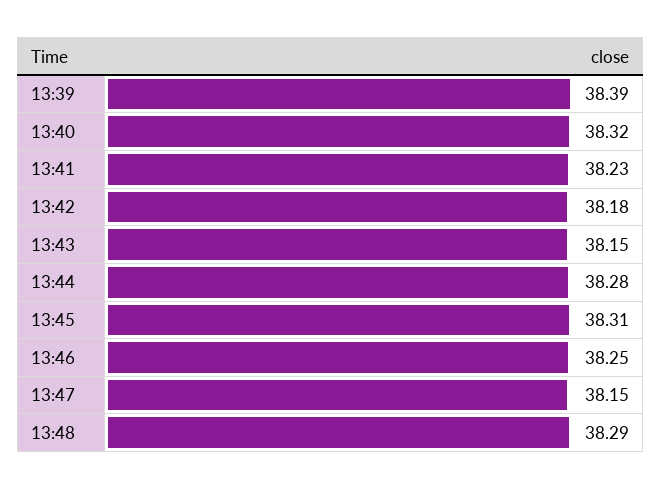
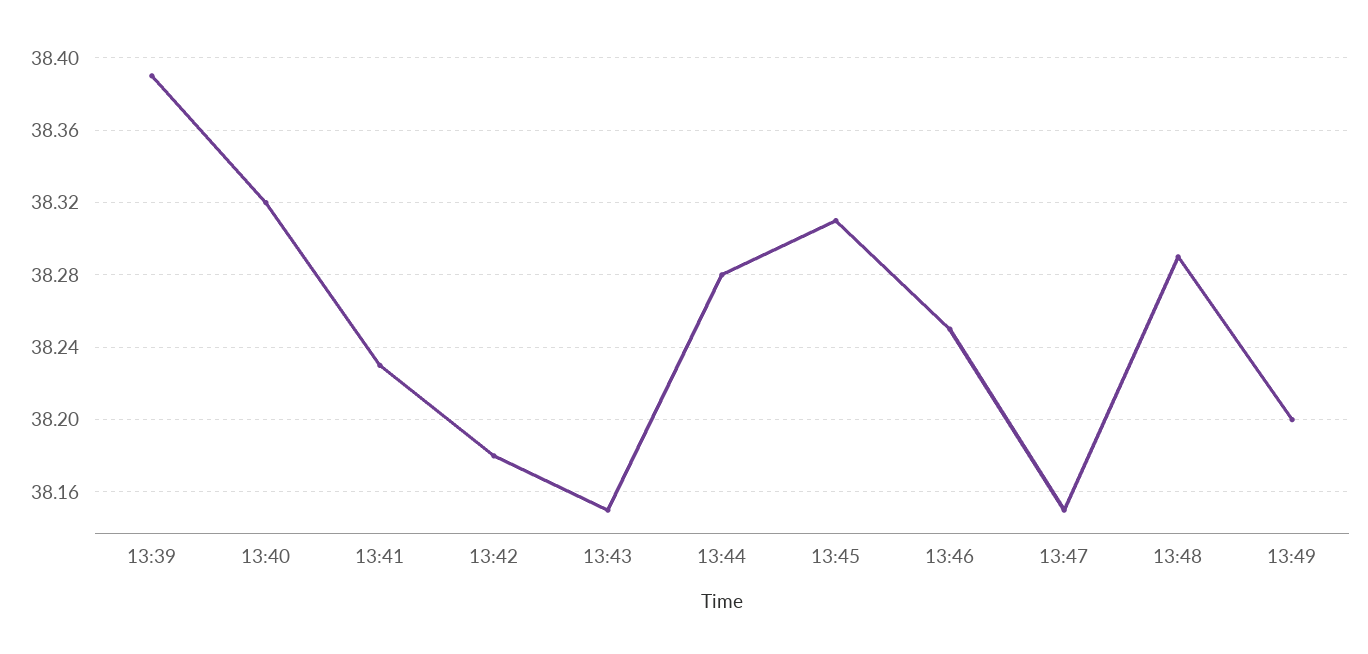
13:49: none -> 38.2

